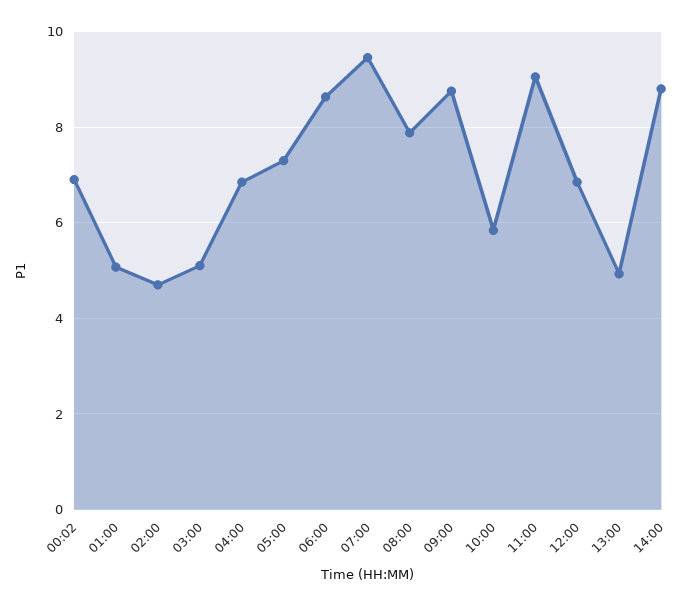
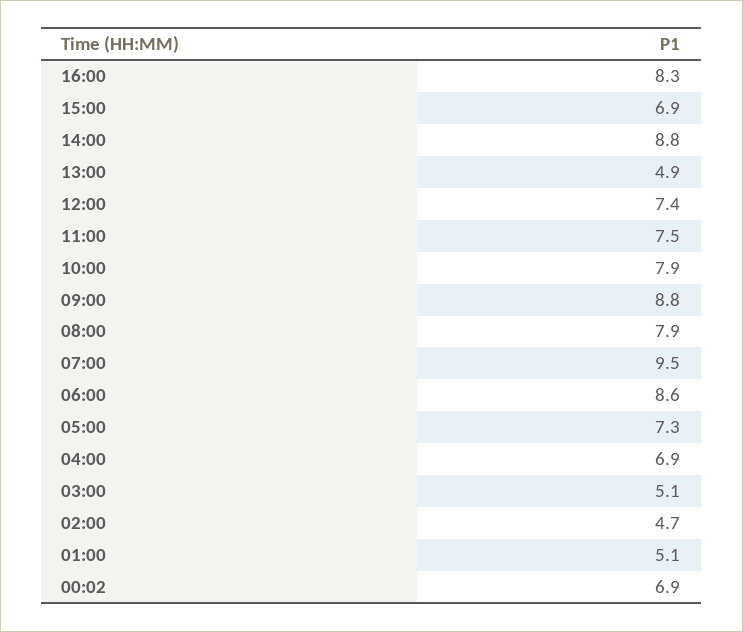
10:00: 5.8 -> 7.9
11:00: 9 -> 7.5
12:00: 6.8 -> 7.4
16:00: none -> 8.3
15:00: none -> 6.9

